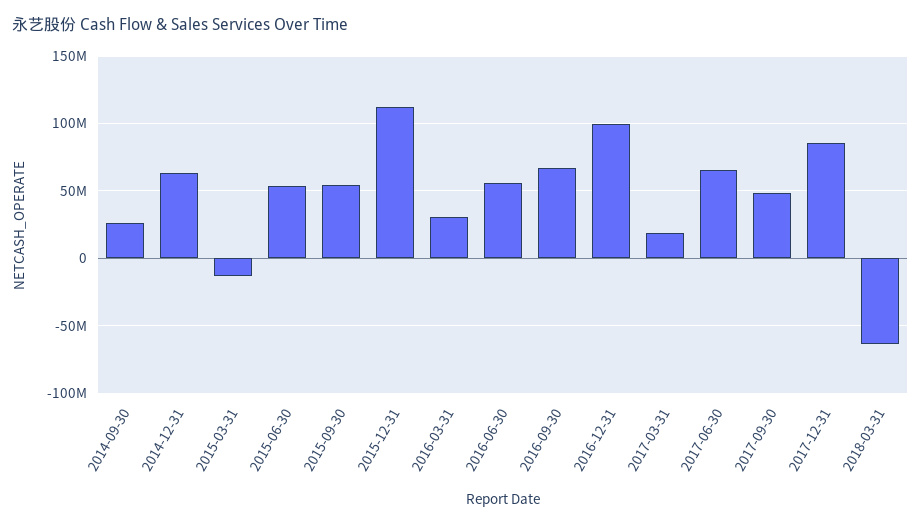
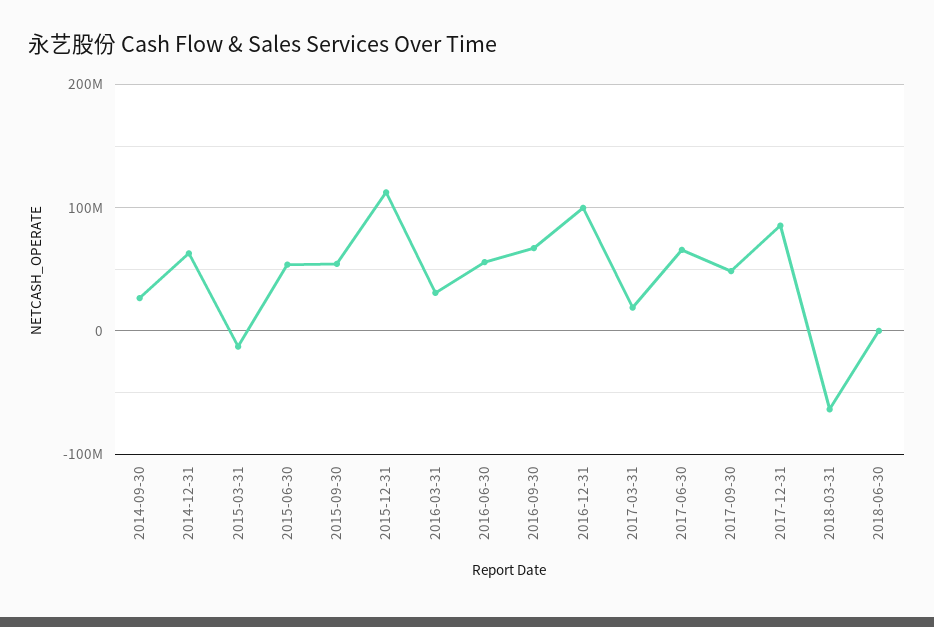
2018-06-30: none -> 0

